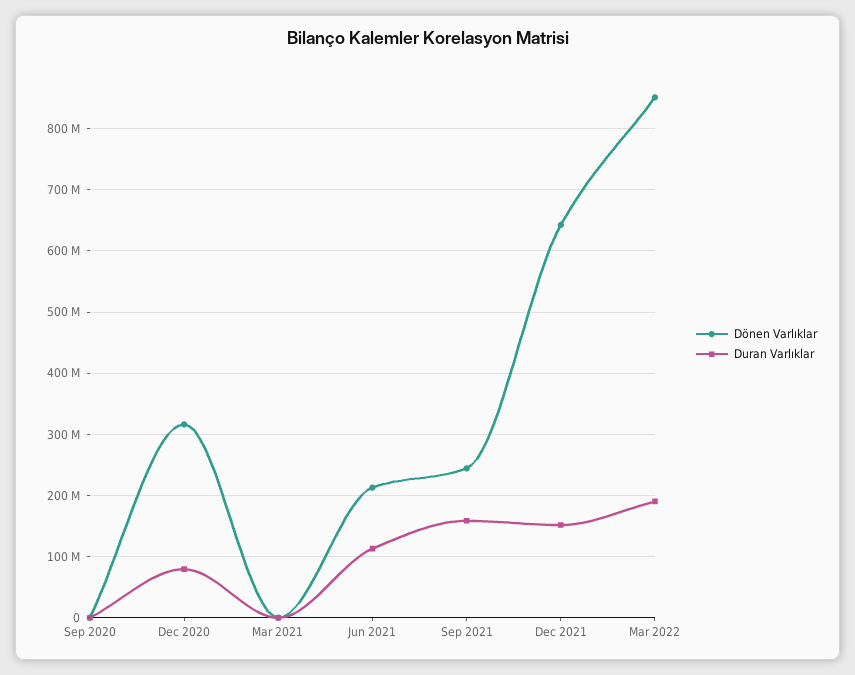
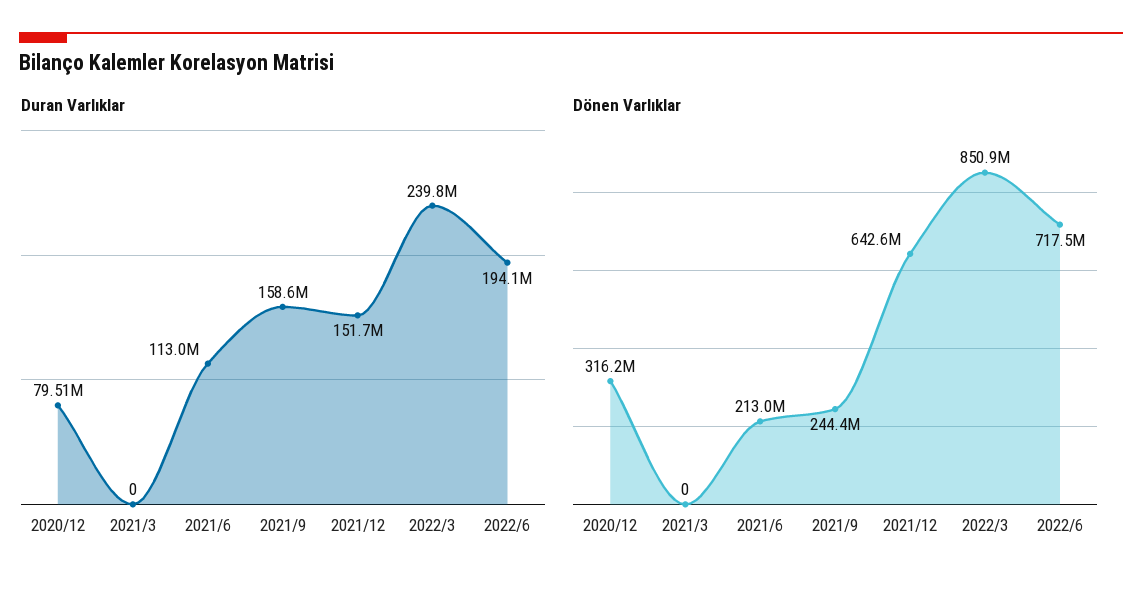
Dönen Varlıklar, Sep 2020: 0 -> none
Duran Varlıklar, Sep 2020: 0 -> none
Duran Varlıklar, Mar 2022: 190000000 -> 239800000
Duran Varlıklar, 2022/6: none -> 194100000
Dönen Varlıklar, 2022/6: none -> 717500000

